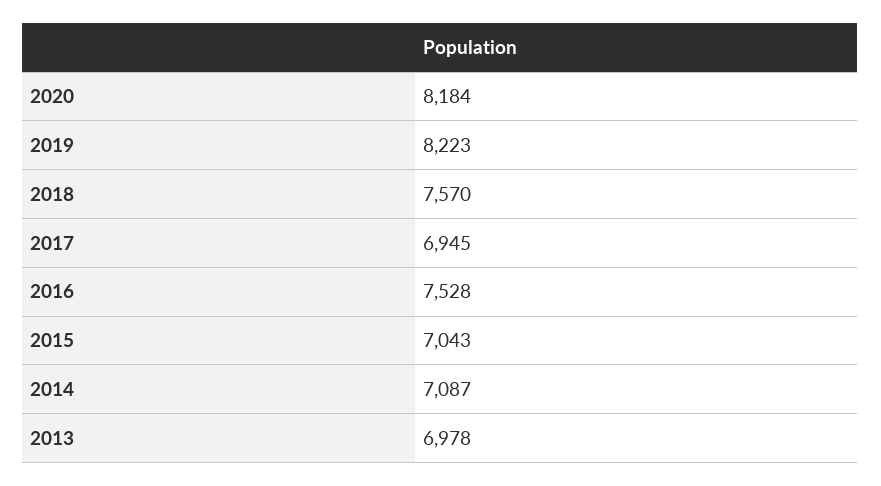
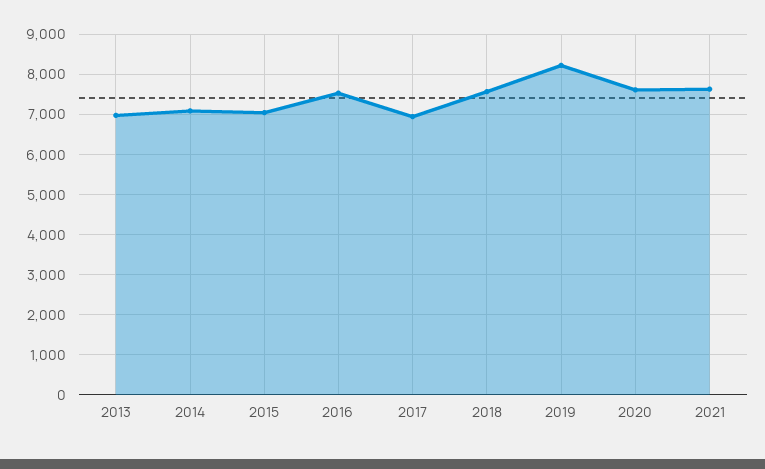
2020: 8184 -> 7600
2021: none -> 7600

